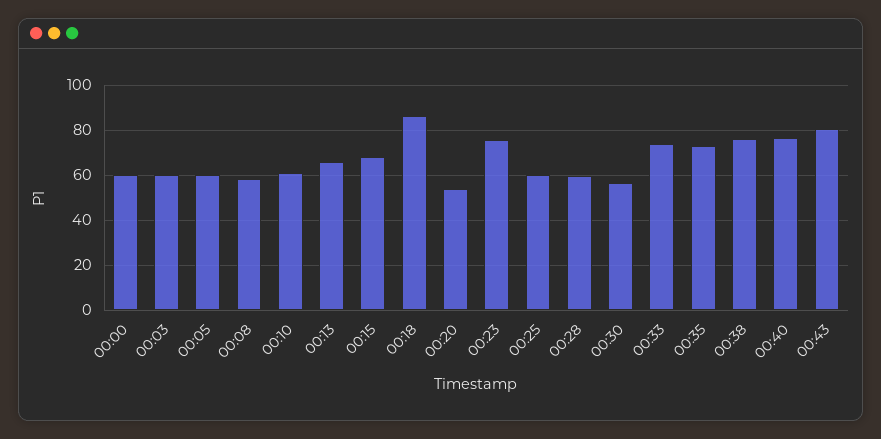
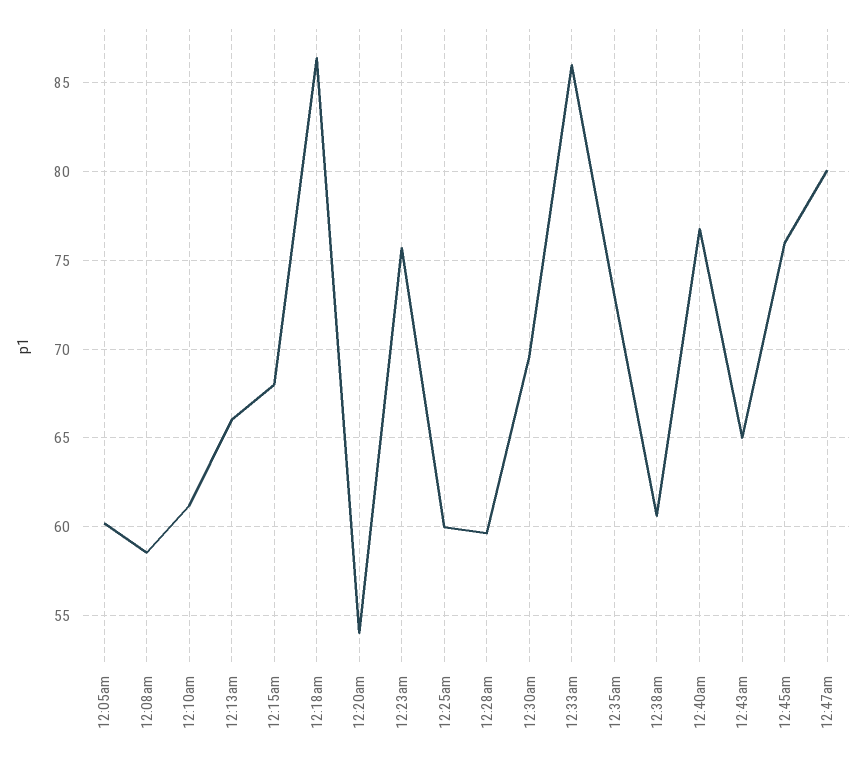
00:00: 60 -> none
00:03: 60 -> none
00:30: 55 -> 69.5
00:33: 75 -> 86
00:38: 75 -> 60.5
00:43: 80 -> 65
12:45am: none -> 76
12:47am: none -> 80

